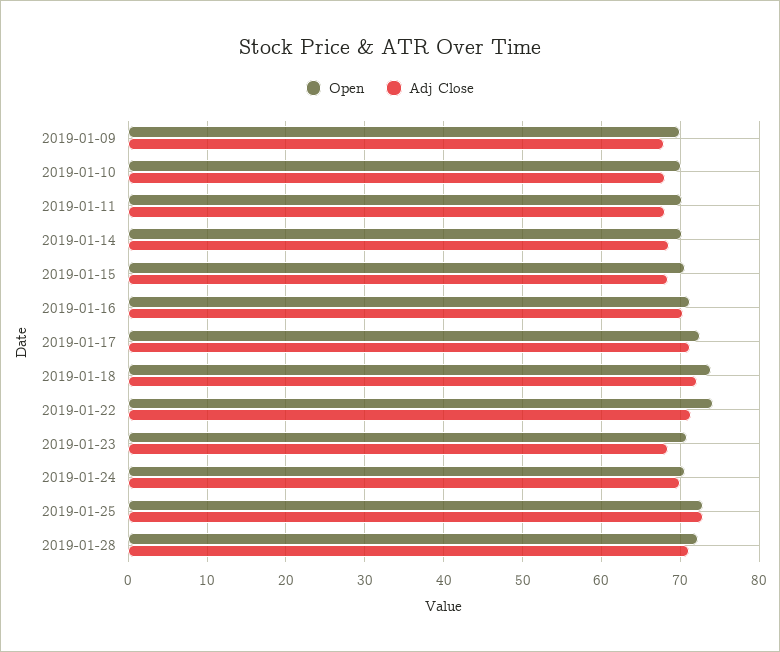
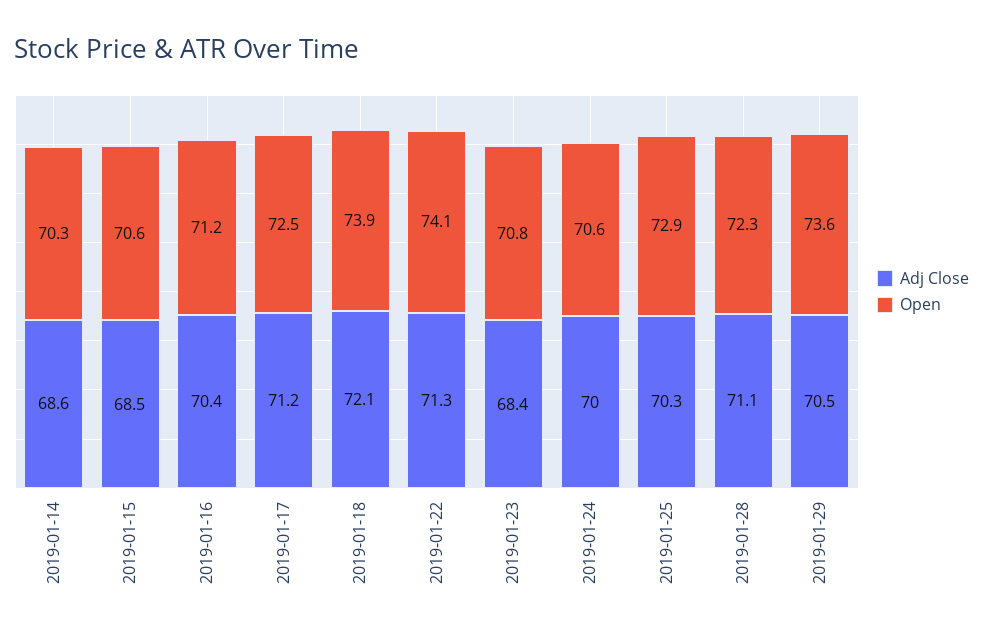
Open, 2019-01-09: 70 -> none
Adj Close, 2019-01-09: 68 -> none
Open, 2019-01-10: 70 -> none
Adj Close, 2019-01-10: 68 -> none
Open, 2019-01-11: 70 -> none
Adj Close, 2019-01-11: 68 -> none
Adj Close, 2019-01-25: 73 -> 70.3
Adj Close, 2019-01-29: none -> 70.5
Open, 2019-01-29: none -> 73.6

